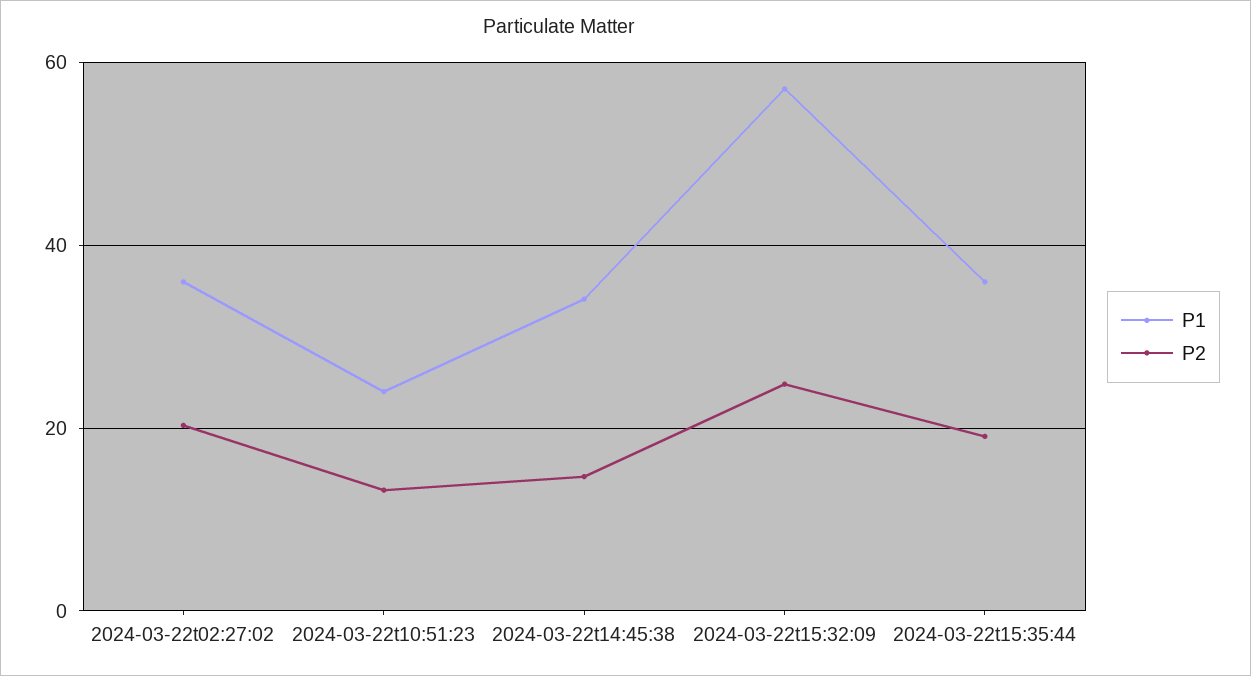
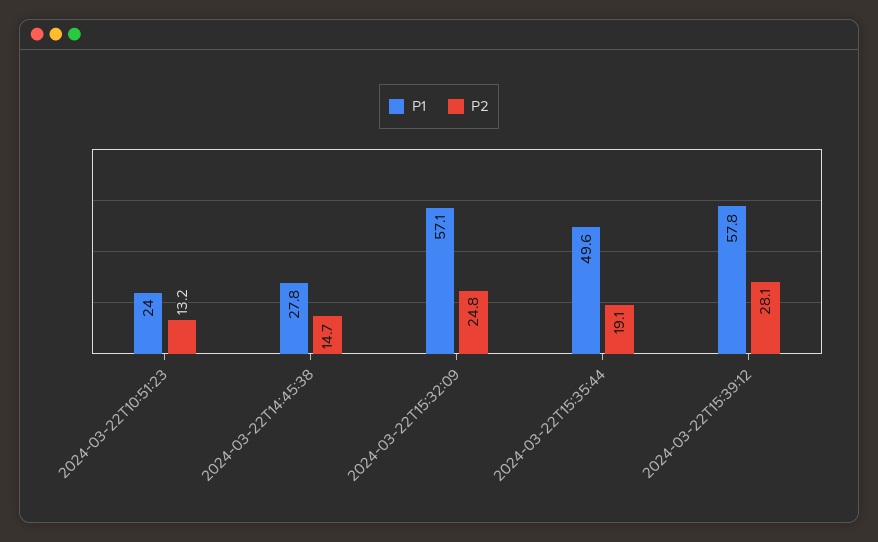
P1, 2024-03-22t02:27:02: 36 -> none
P2, 2024-03-22t02:27:02: 20 -> none
P1, 2024-03-22t14:45:38: 34 -> 27.8
P1, 2024-03-22t15:35:44: 36 -> 49.6
P1, 2024-03-22T15:39:12: none -> 57.8
P2, 2024-03-22T15:39:12: none -> 28.1

